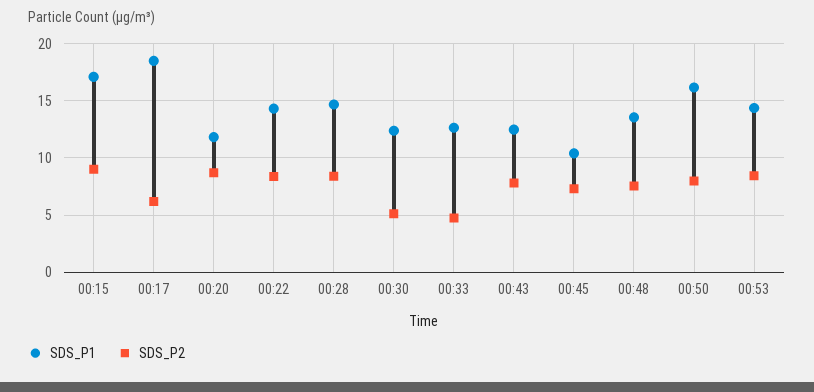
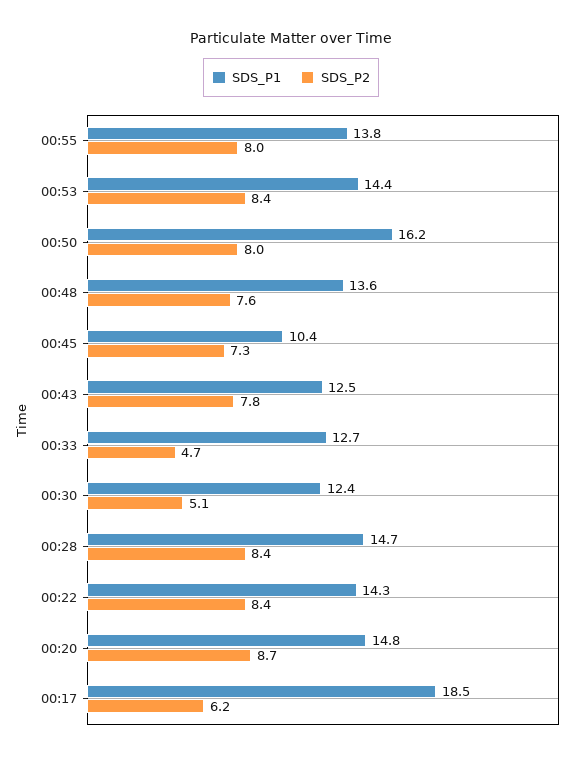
SDS_P1, 00:15: 17 -> none
SDS_P2, 00:15: 9 -> none
SDS_P1, 00:20: 12 -> 14.8
SDS_P1, 00:55: none -> 13.8
SDS_P2, 00:55: none -> 8

